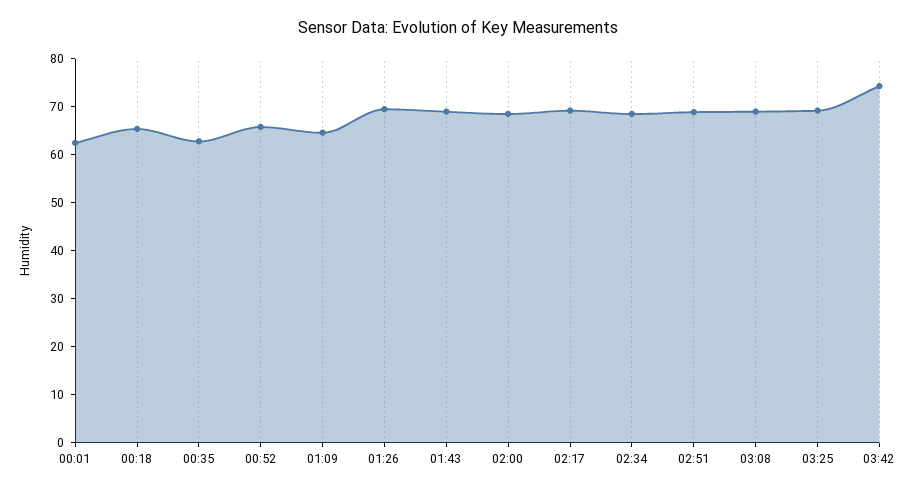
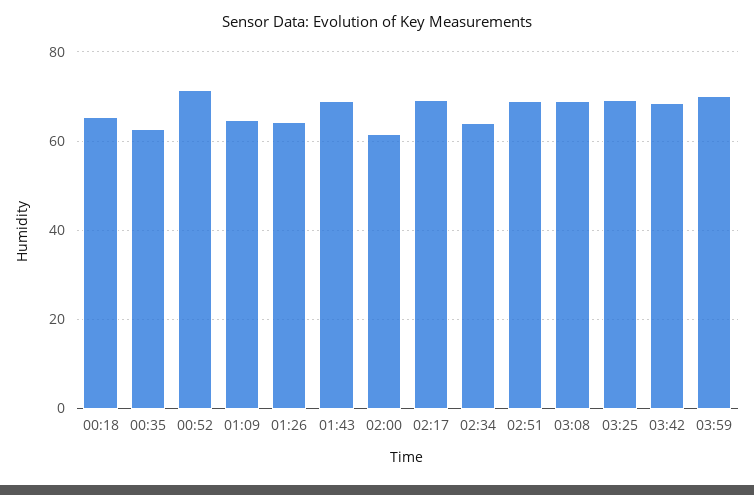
00:01: 62 -> none
00:52: 66 -> 72
01:26: 70 -> 64
02:00: 68 -> 62
02:34: 68 -> 64
03:42: 74 -> 68
03:59: none -> 70

